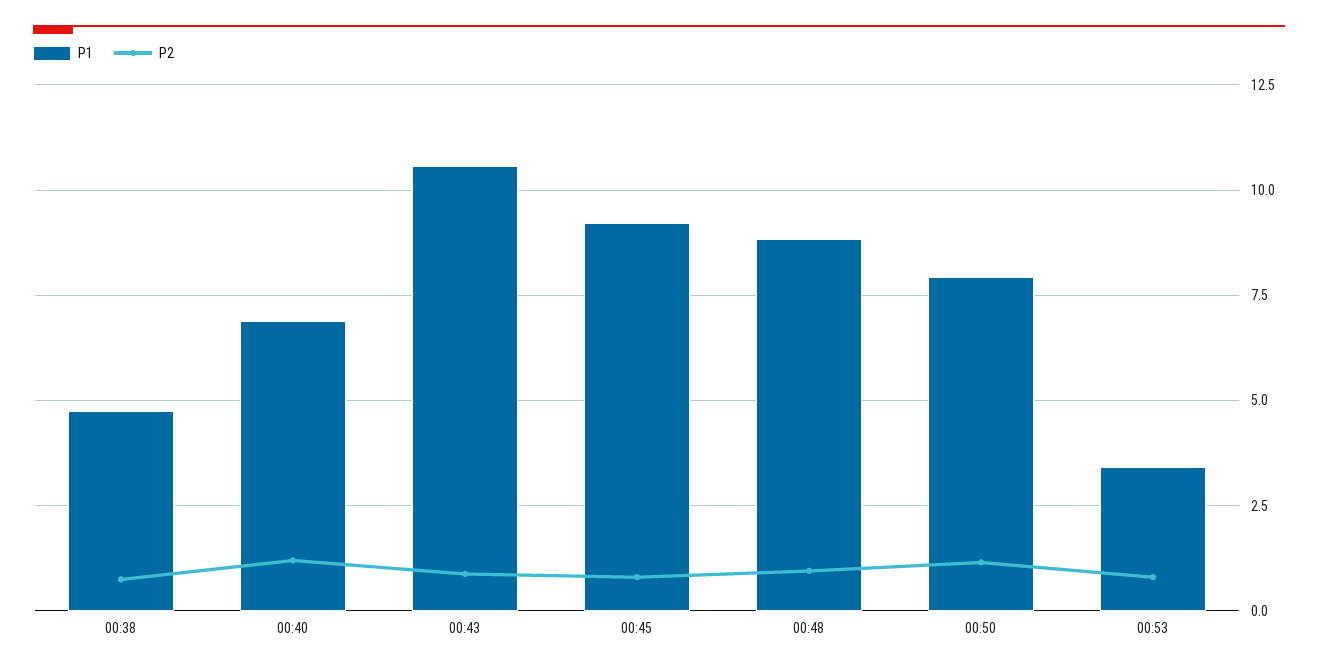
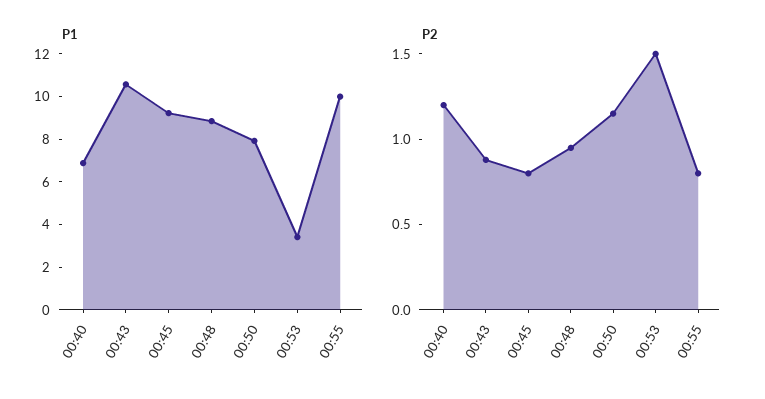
P1, 00:38: 4.75 -> none
P2, 00:38: 0.75 -> none
P2, 00:53: 0.75 -> 1.5
P1, 00:55: none -> 10
P2, 00:55: none -> 0.8

